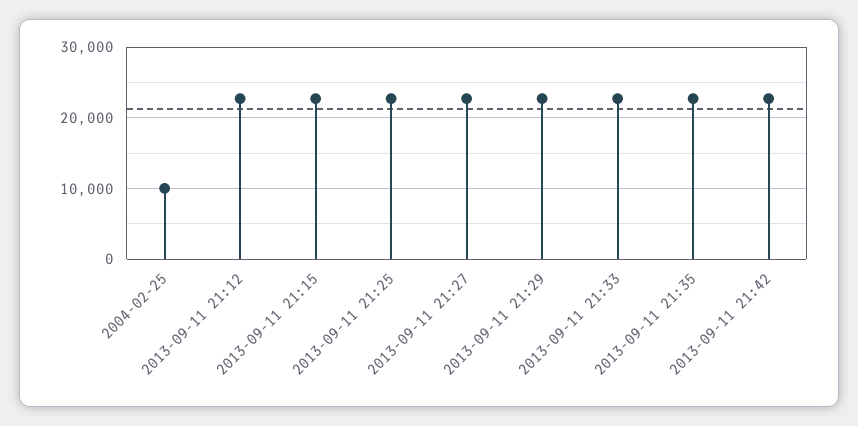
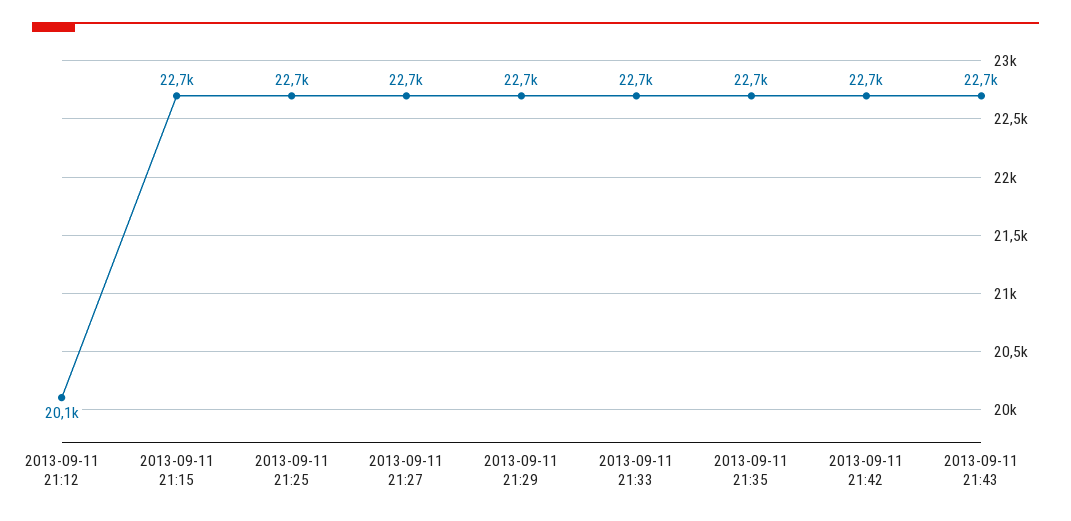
2004-02-25: 10000 -> none
2013-09-11 21:12: 23000 -> 20100
2013-09-11 21:43: none -> 22700

